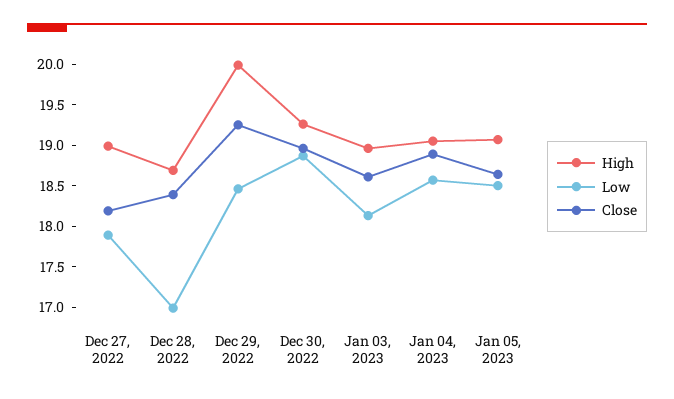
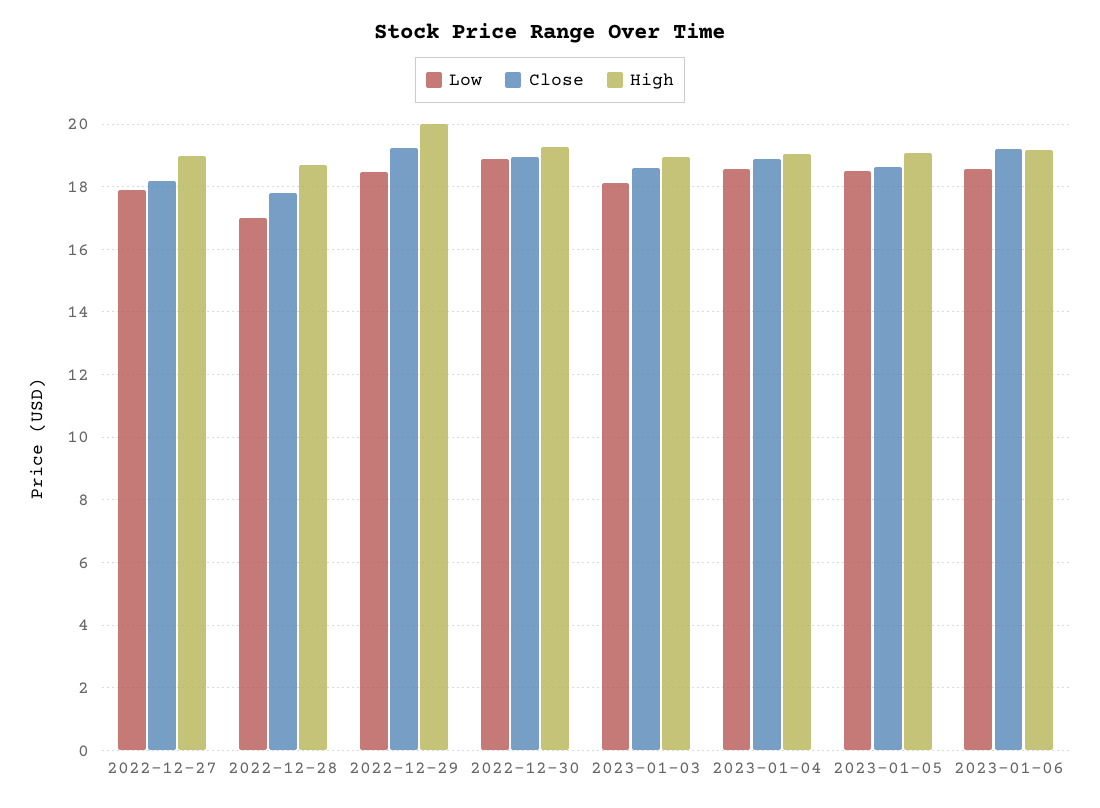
Close, Dec 28, 2022: 18.4 -> 17.8
Low, 2023-01-06: none -> 18.6
Close, 2023-01-06: none -> 19.2
High, 2023-01-06: none -> 19.2

